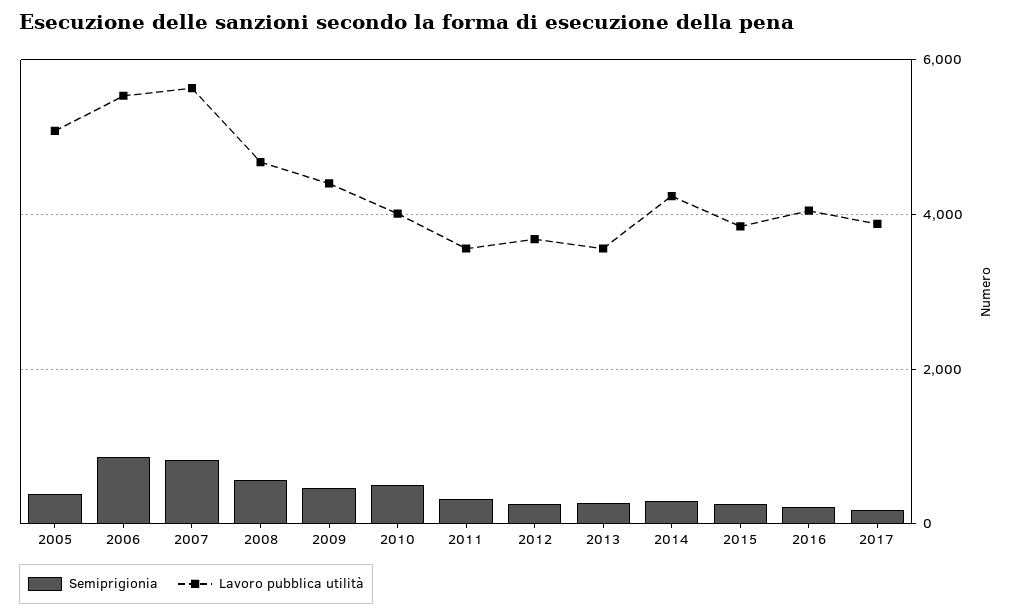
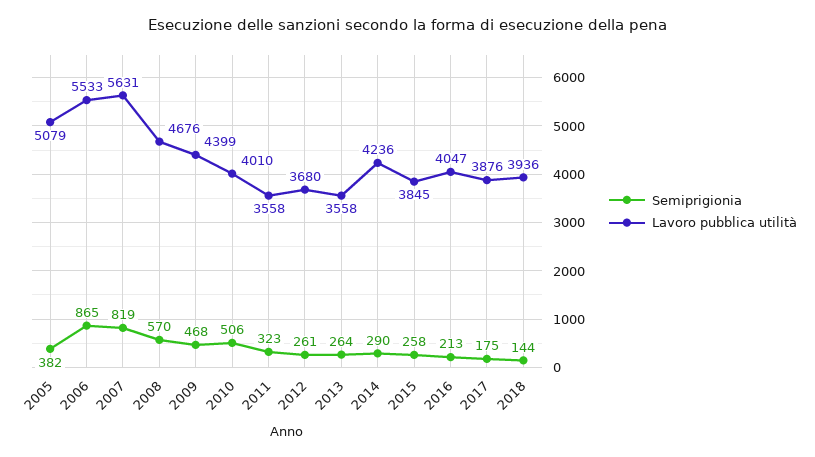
Semiprigionia, 2018: none -> 144
Lavoro pubblica utilità, 2018: none -> 3936

